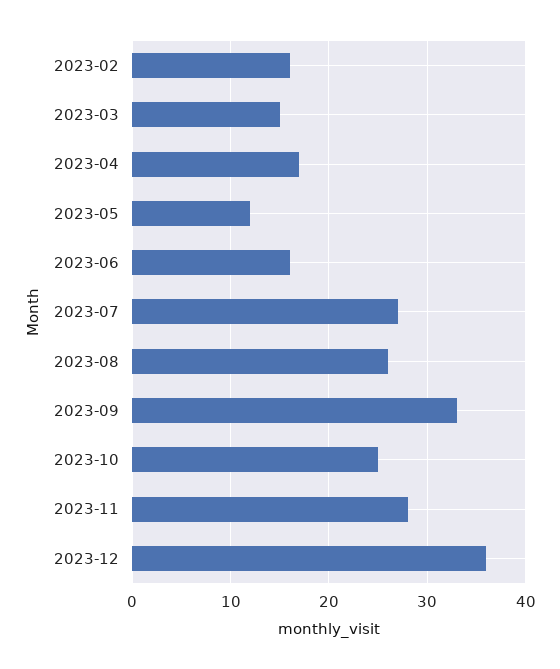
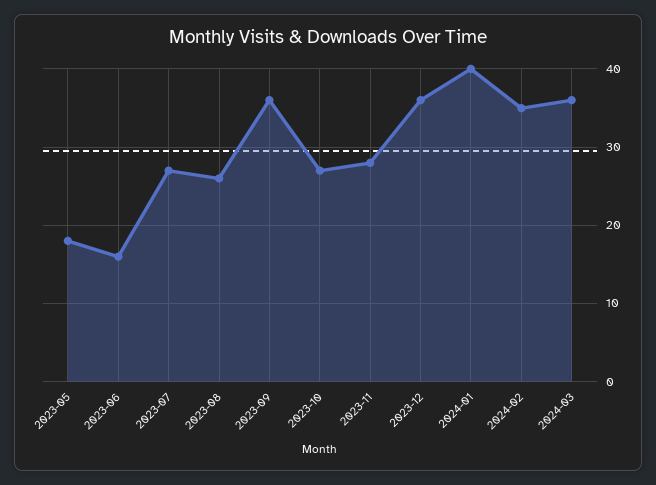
2023-02: 16 -> none
2023-03: 15 -> none
2023-04: 17 -> none
2023-05: 12 -> 18
2023-09: 33 -> 36
2023-10: 25 -> 27
2024-01: none -> 40
2024-02: none -> 35
2024-03: none -> 36

